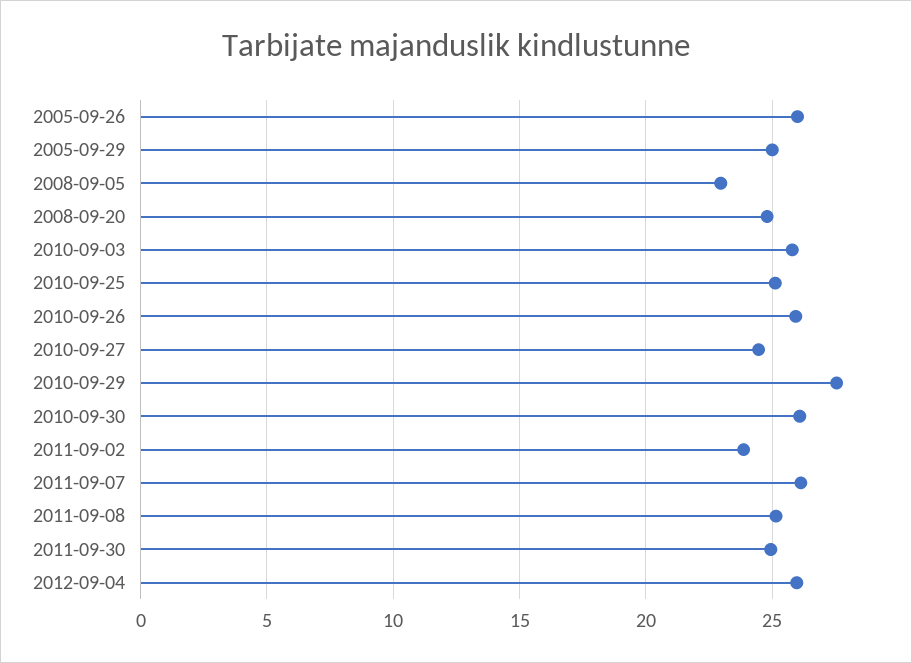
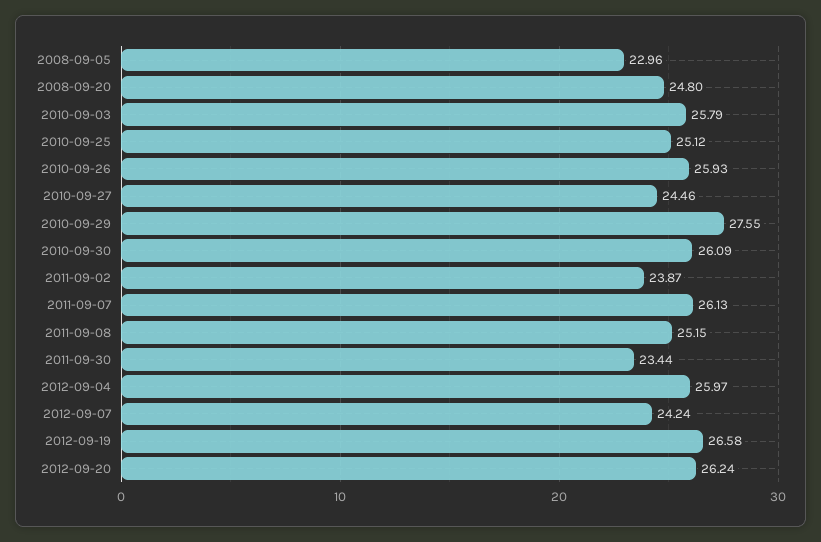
2005-09-26: 26 -> none
2005-09-29: 25 -> none
2011-09-30: 25 -> 23.44
2012-09-07: none -> 24.24
2012-09-19: none -> 26.58
2012-09-20: none -> 26.24

